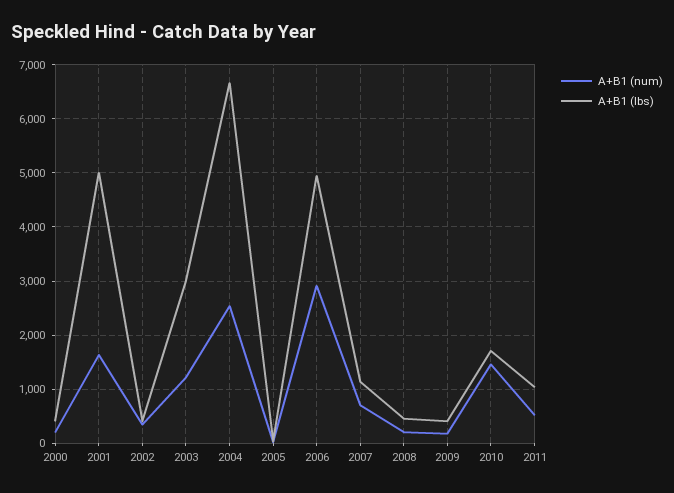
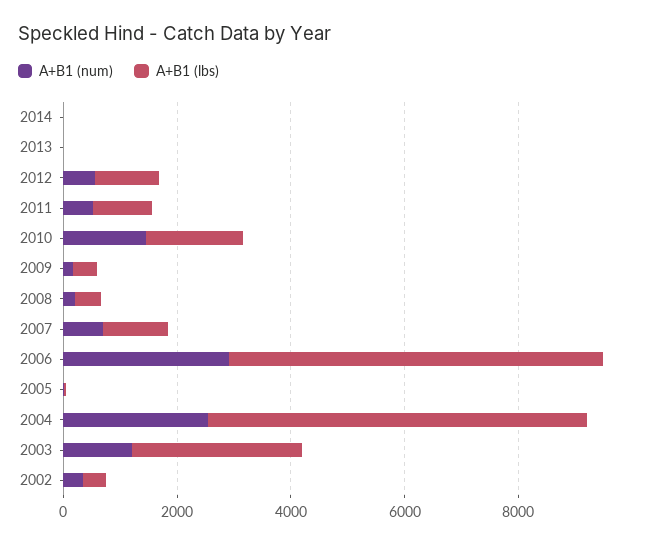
A+B1 (num), 2000: 200 -> none
A+B1 (lbs), 2000: 400 -> none
A+B1 (num), 2001: 1600 -> none
A+B1 (lbs), 2001: 5000 -> none
A+B1 (lbs), 2006: 5000 -> 6500
A+B1 (num), 2014: none -> 0
A+B1 (lbs), 2014: none -> 0
A+B1 (num), 2013: none -> 0
A+B1 (lbs), 2013: none -> 0
A+B1 (num), 2012: none -> 500
A+B1 (lbs), 2012: none -> 1000

